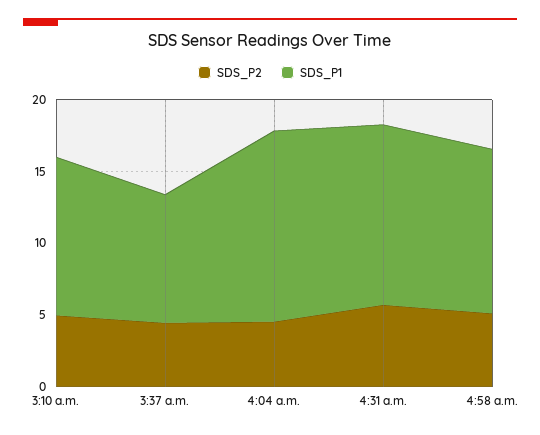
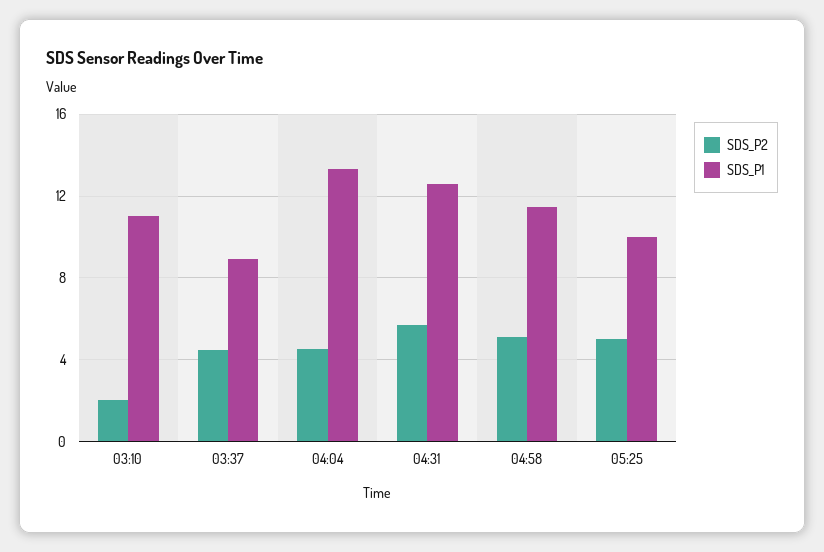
SDS_P2, 3:10 a.m.: 5 -> 2
SDS_P2, 05:25: none -> 5
SDS_P1, 05:25: none -> 10

